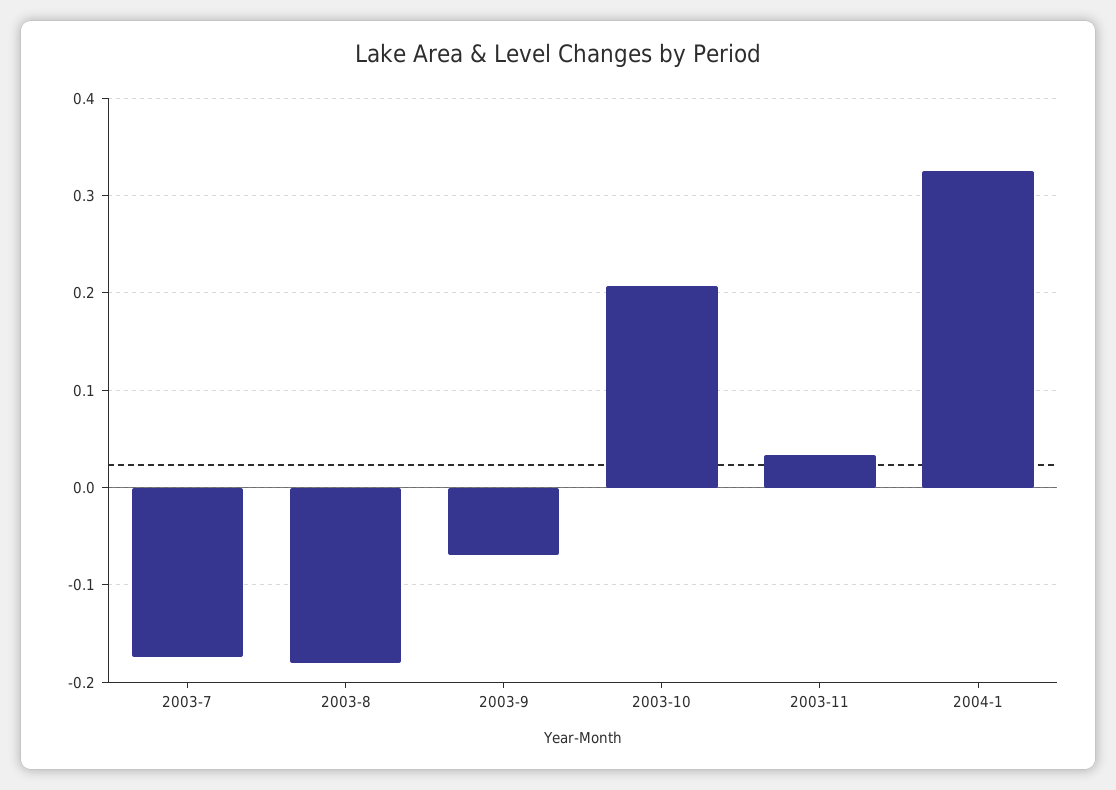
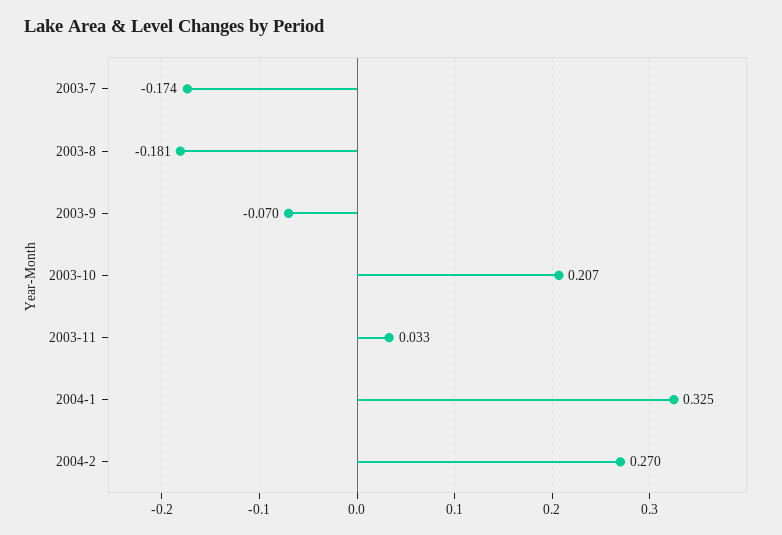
2004-2: none -> 0.27

